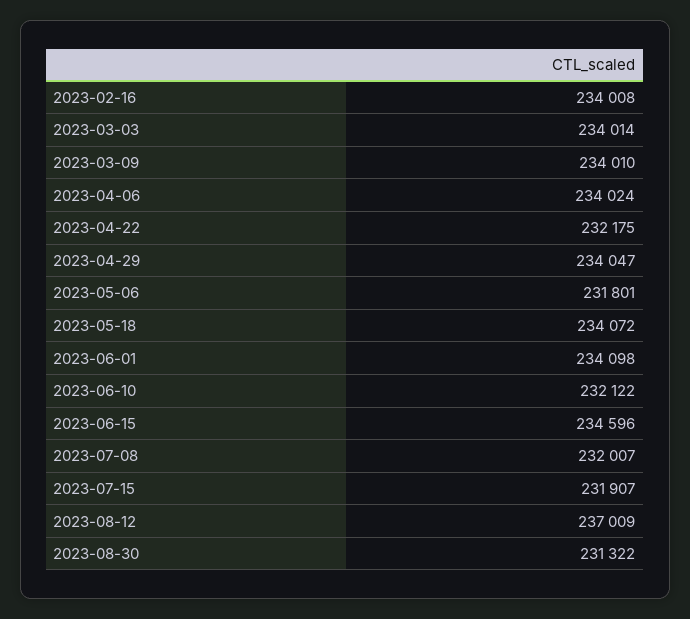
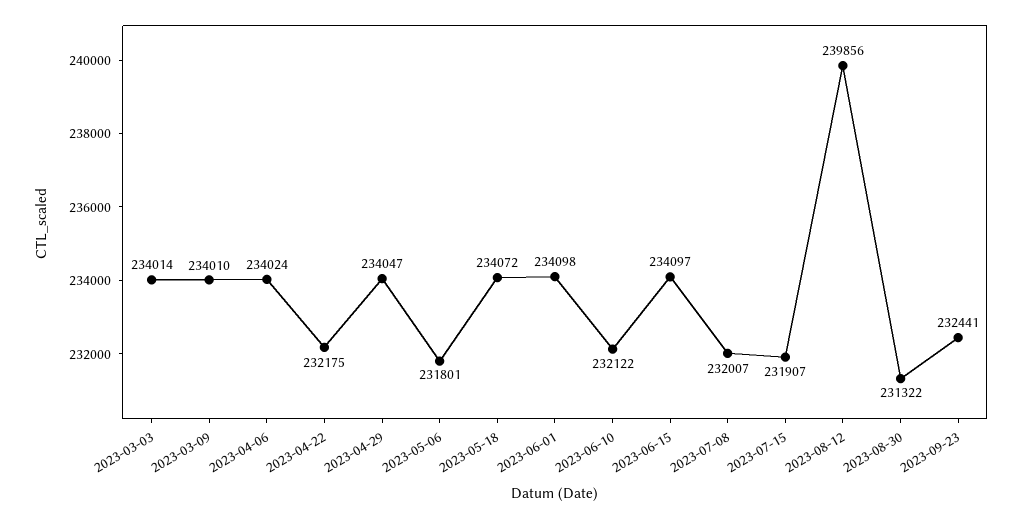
2023-02-16: 234008 -> none
2023-06-15: 234596 -> 234097
2023-08-12: 237009 -> 239856
2023-09-23: none -> 232441

